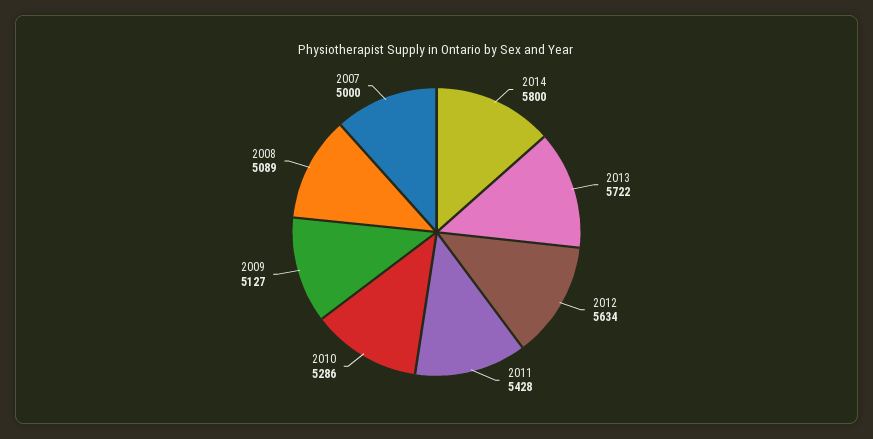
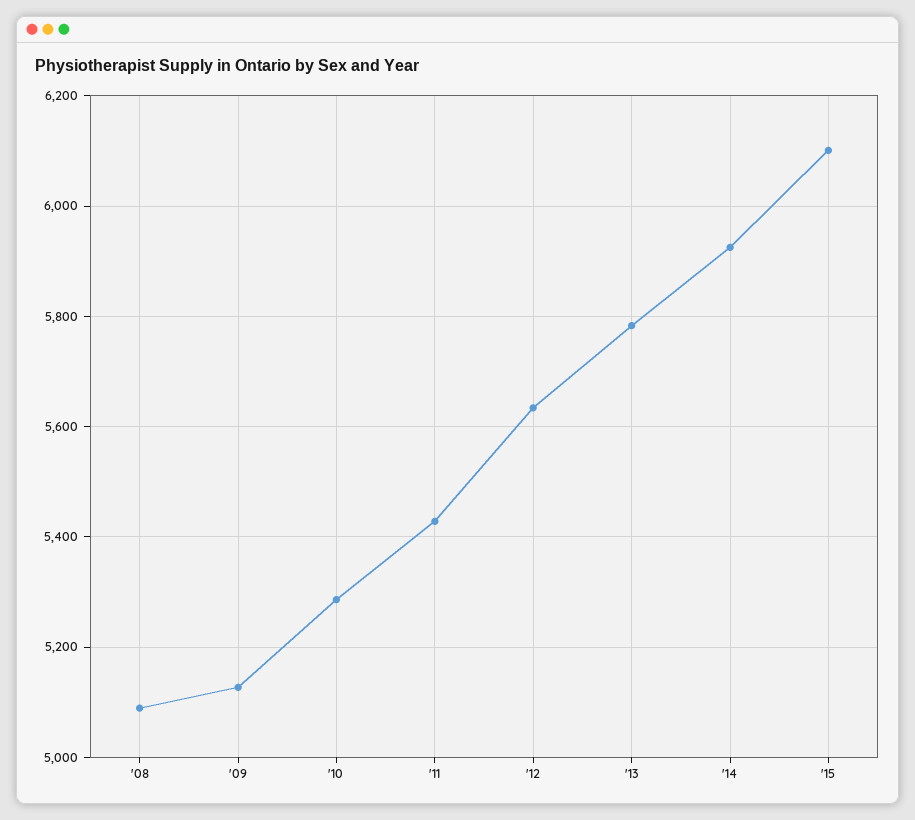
2014: 5800 -> 5920
2013: 5722 -> 5780
2007: 5000 -> none
'15: none -> 6100

